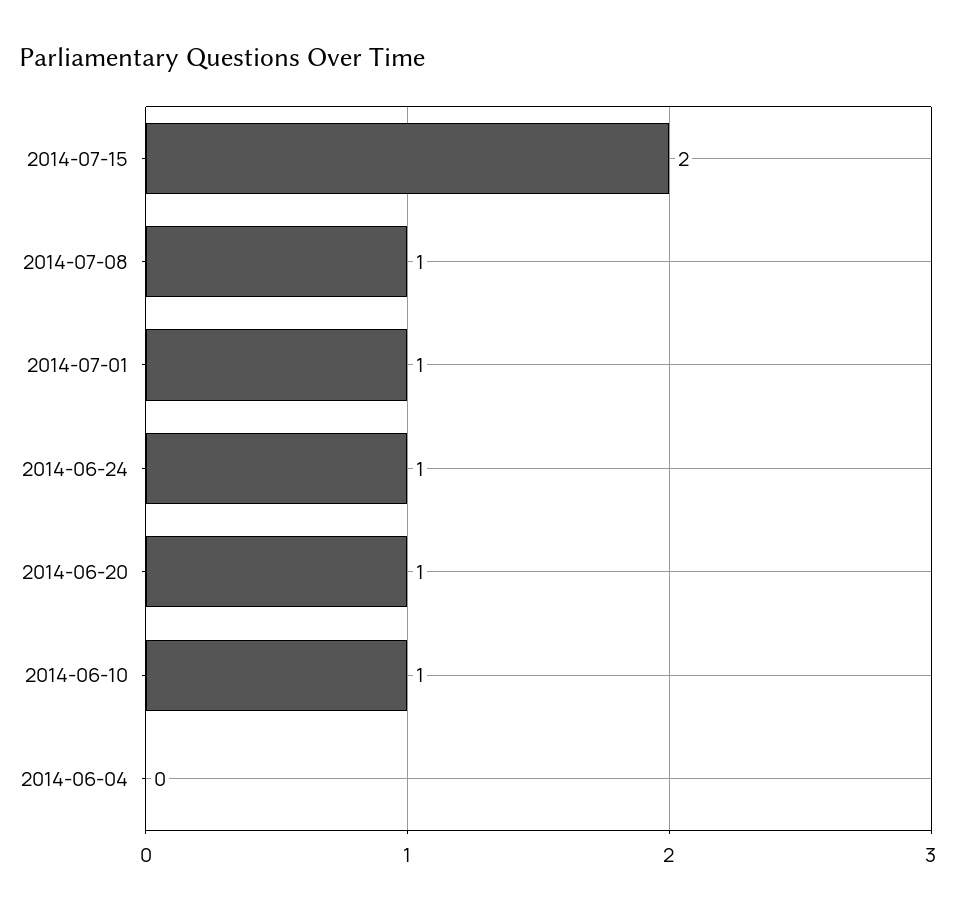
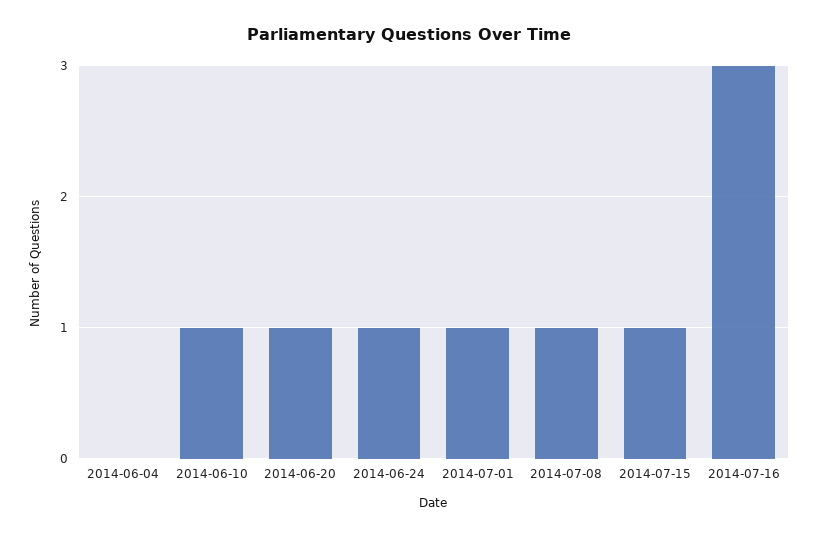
2014-07-15: 2 -> 1
2014-07-16: none -> 3

